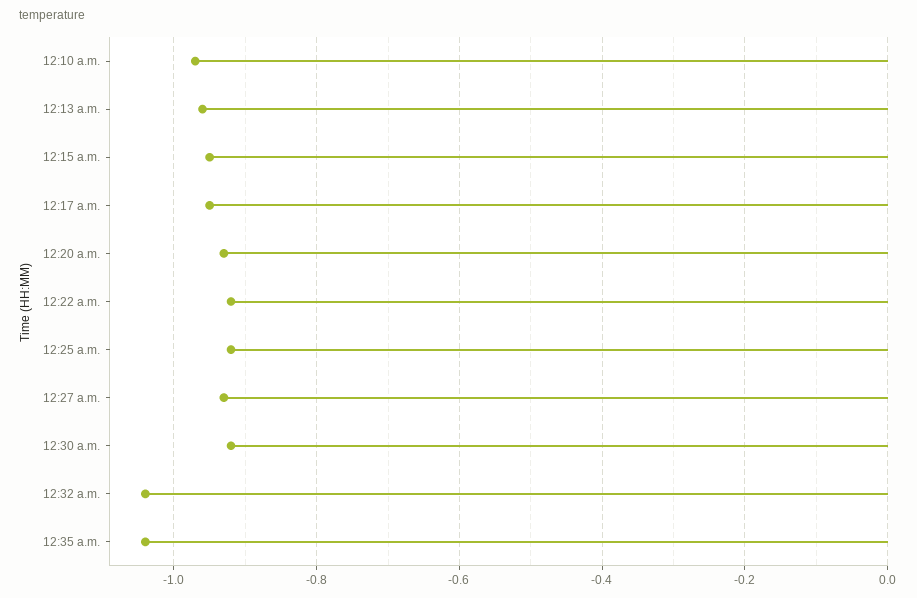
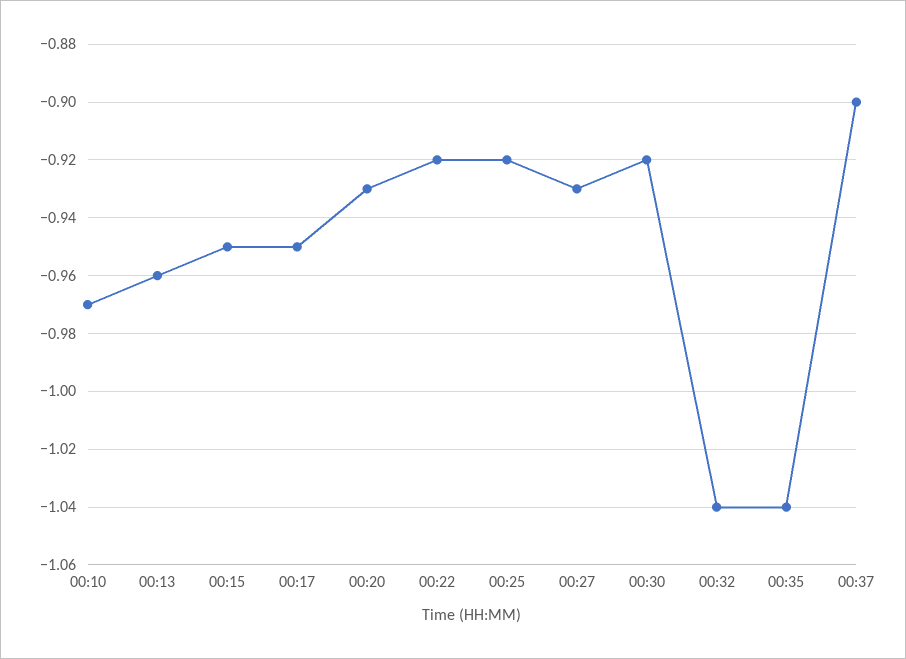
00:37: none -> -0.9

